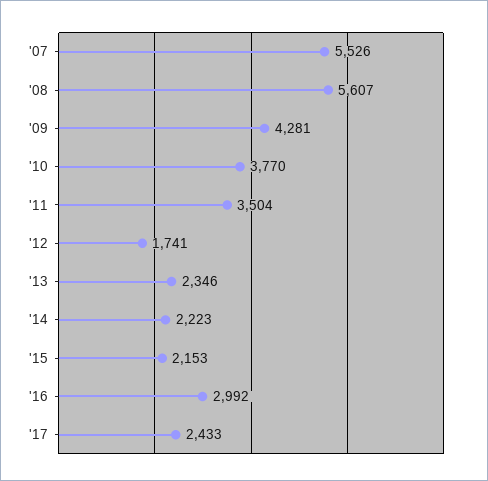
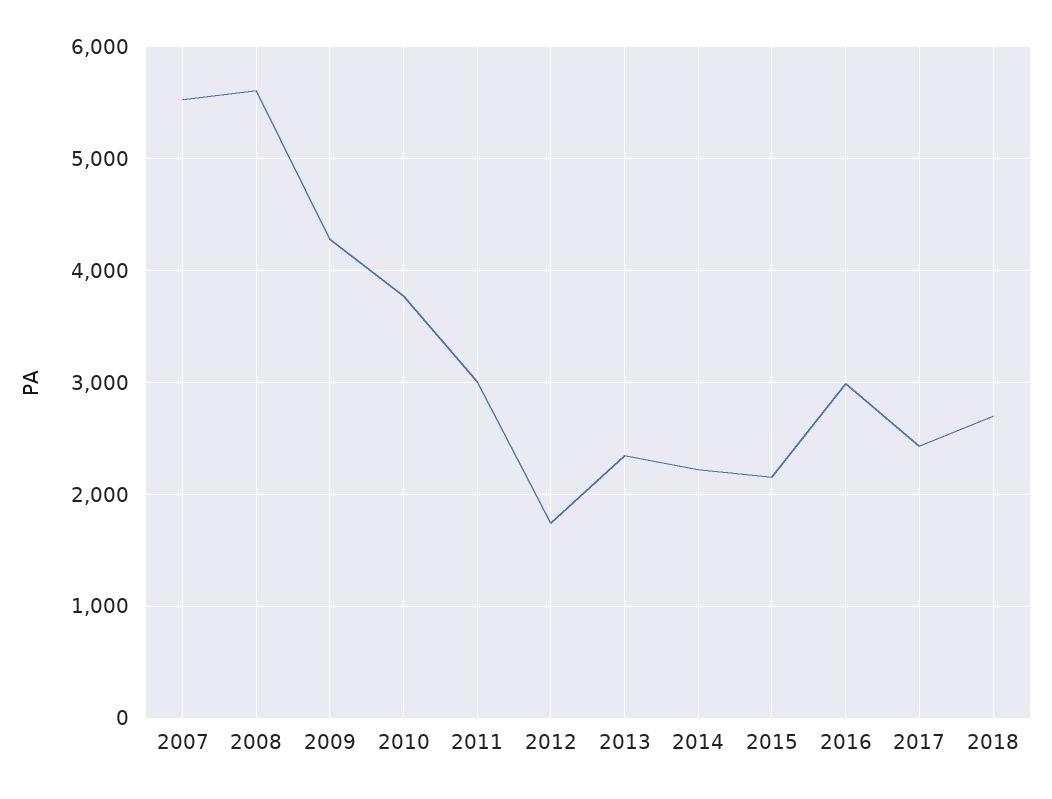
'11: 3504 -> 3000
2018: none -> 2700

